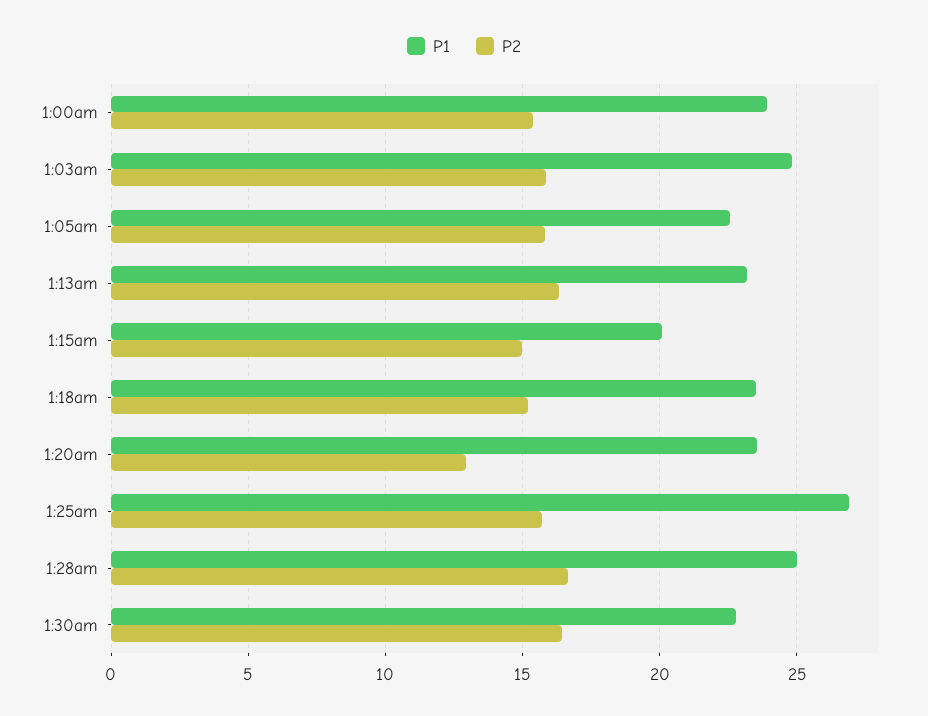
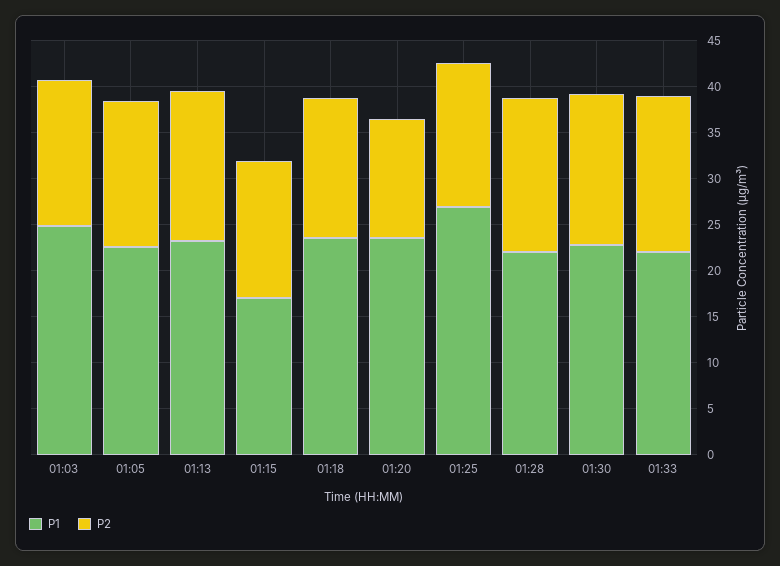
P1, 1:00am: 24 -> none
P2, 1:00am: 15.5 -> none
P1, 1:15am: 20 -> 17
P1, 1:28am: 25 -> 22
P1, 01:33: none -> 22
P2, 01:33: none -> 17

